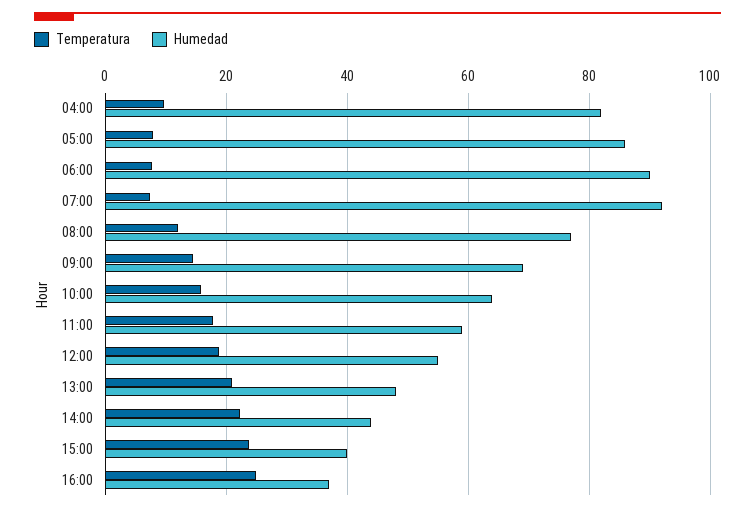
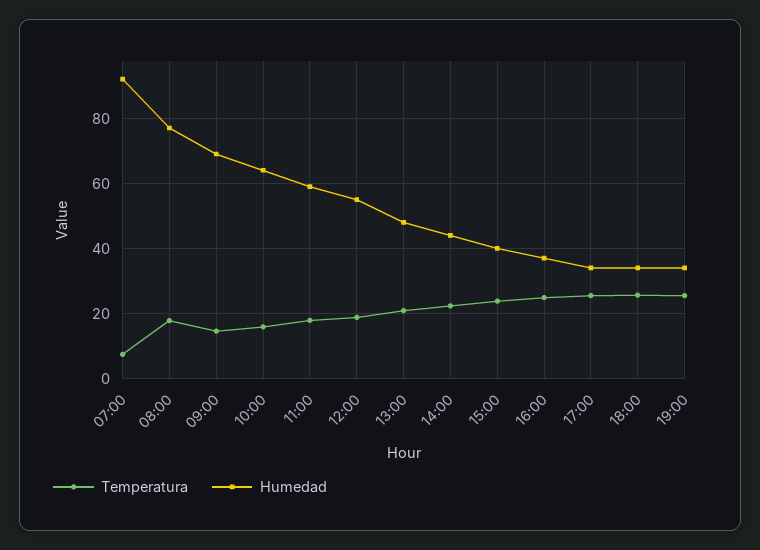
Temperatura, 04:00: 10 -> none
Humedad, 04:00: 82 -> none
Temperatura, 05:00: 8 -> none
Humedad, 05:00: 86 -> none
Temperatura, 06:00: 8 -> none
Humedad, 06:00: 90 -> none
Temperatura, 08:00: 12 -> 18
Temperatura, 17:00: none -> 26
Humedad, 17:00: none -> 34
Temperatura, 18:00: none -> 26
Humedad, 18:00: none -> 34
Temperatura, 19:00: none -> 26
Humedad, 19:00: none -> 34

